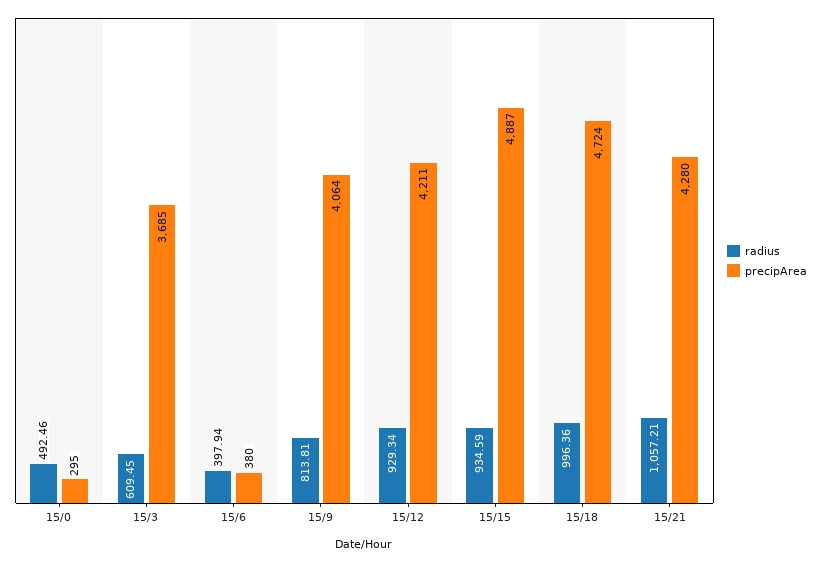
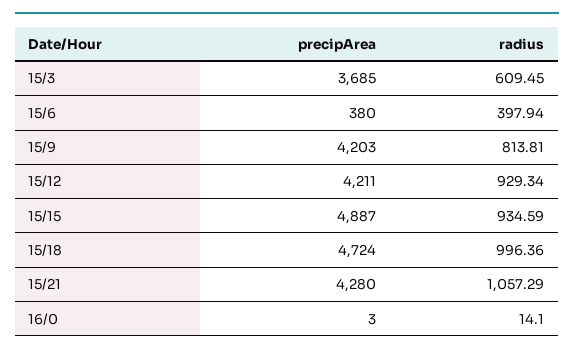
radius, 15/0: 492.46 -> none
precipArea, 15/0: 295 -> none
precipArea, 15/9: 4064 -> 4203
radius, 15/21: 1057.21 -> 1057.29
precipArea, 16/0: none -> 3
radius, 16/0: none -> 14.1

